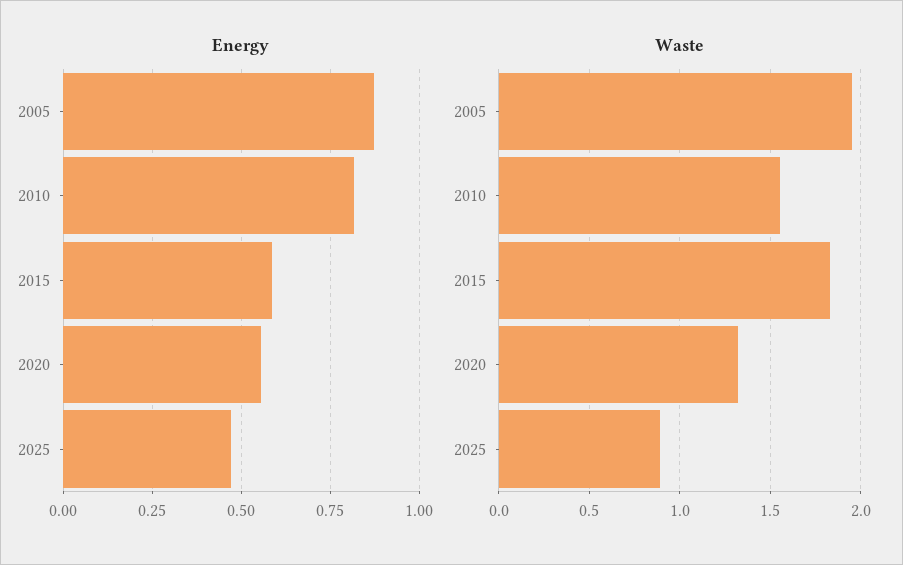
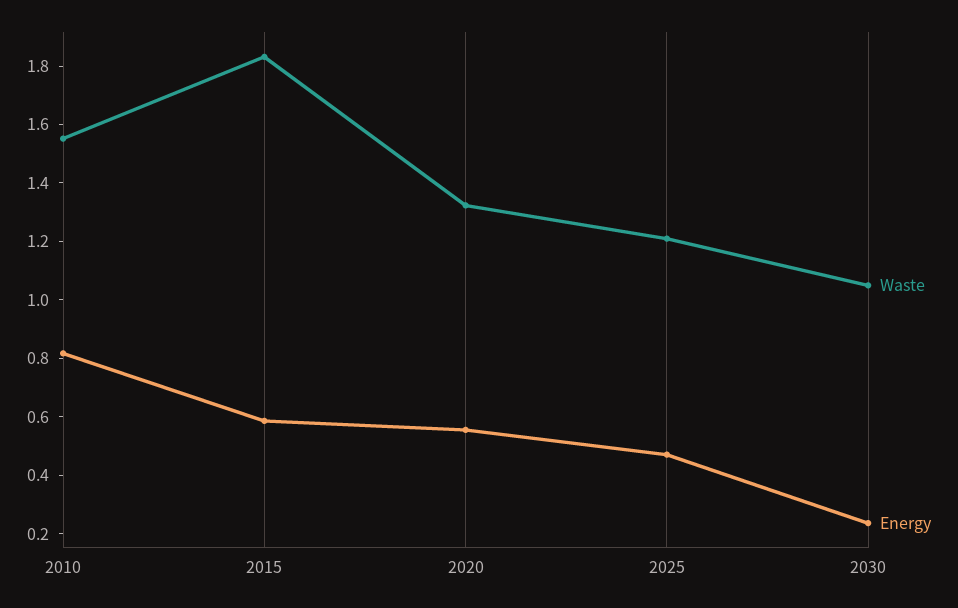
Energy, 2005: 0.875 -> none
Waste, 2005: 1.95 -> none
Waste, 2025: 0.9 -> 1.2
Waste, 2030: none -> 1.05
Energy, 2030: none -> 0.25

